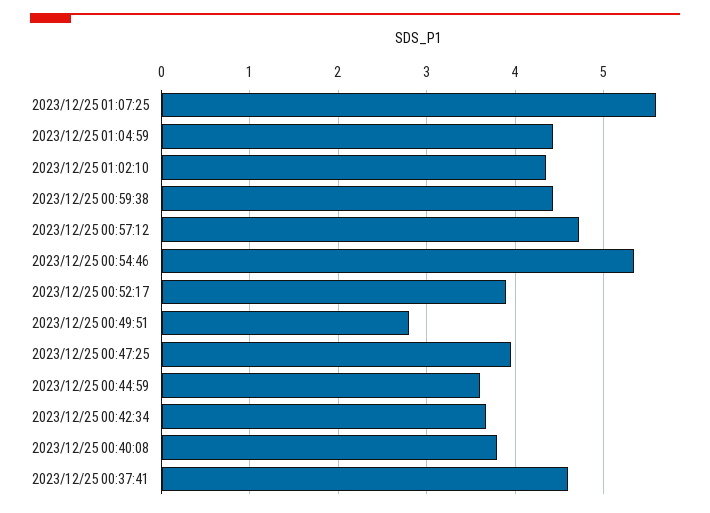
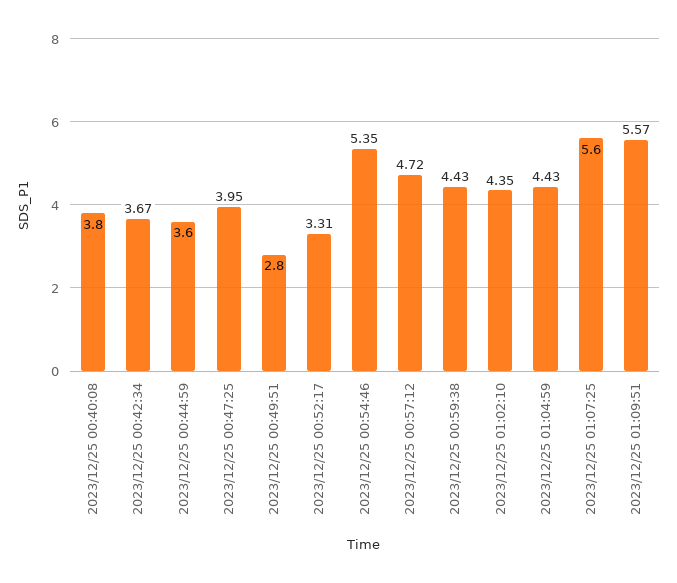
2023/12/25 00:52:17: 3.9 -> 3.31
2023/12/25 00:37:41: 4.6 -> none
2023/12/25 01:09:51: none -> 5.57

